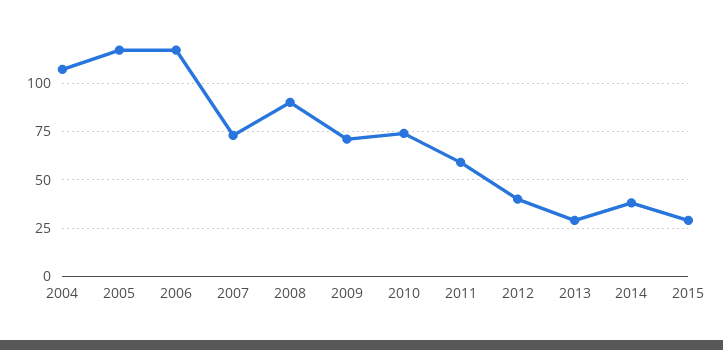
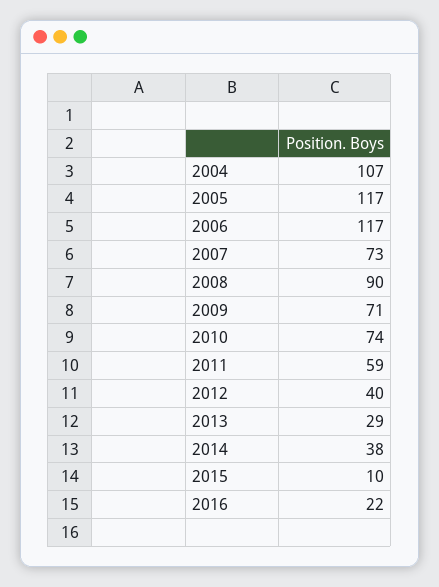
2015: 30 -> 10
2016: none -> 22

